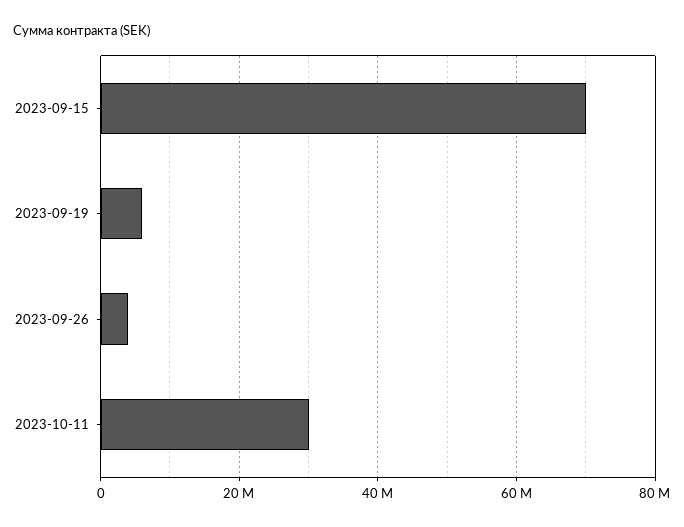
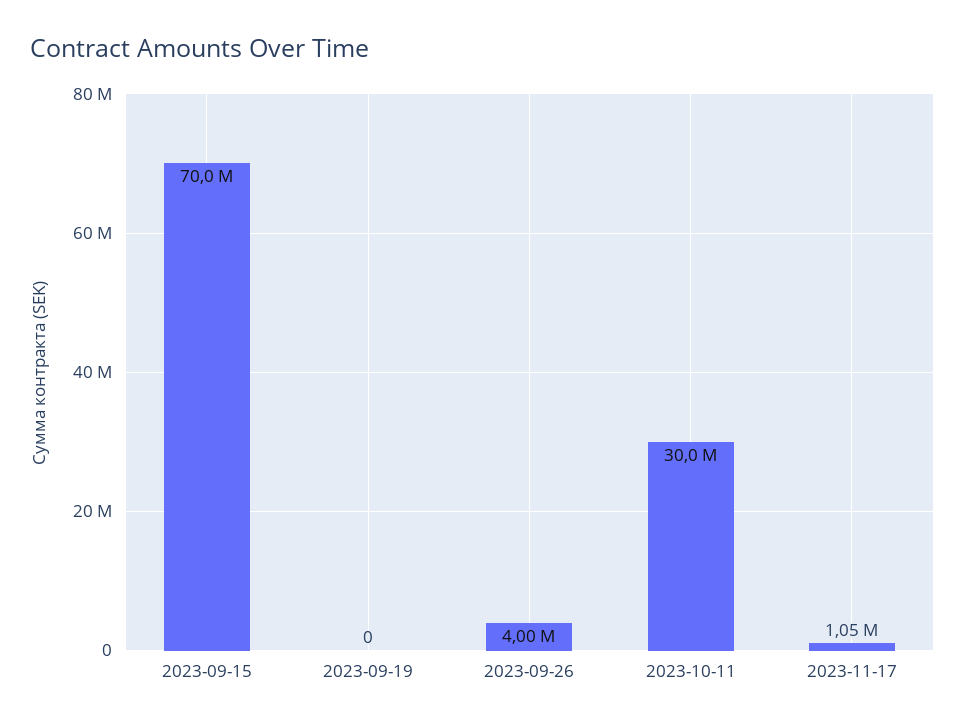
2023-09-19: 6000000 -> 0
2023-11-17: none -> 1050000

